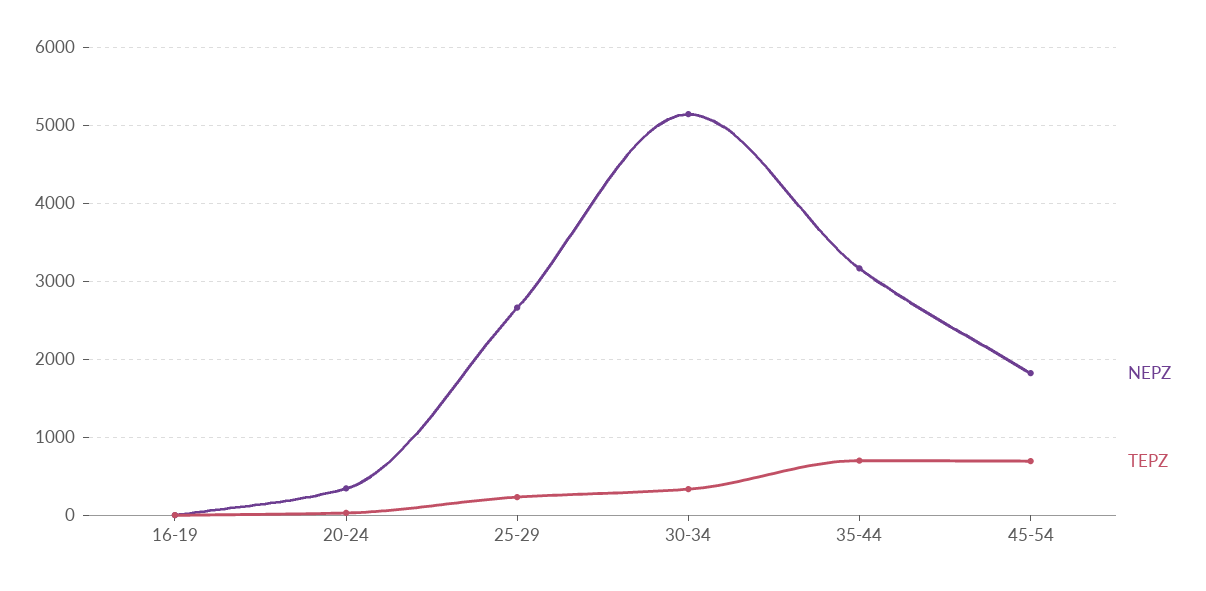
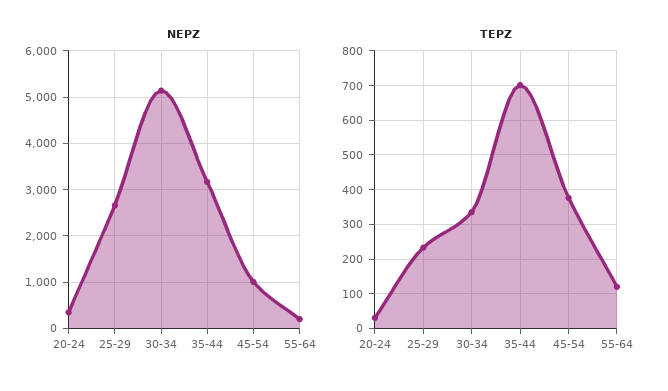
NEPZ, 16-19: 0 -> none
TEPZ, 16-19: 0 -> none
NEPZ, 45-54: 1800 -> 1000
TEPZ, 45-54: 700 -> 380
NEPZ, 55-64: none -> 200
TEPZ, 55-64: none -> 120

